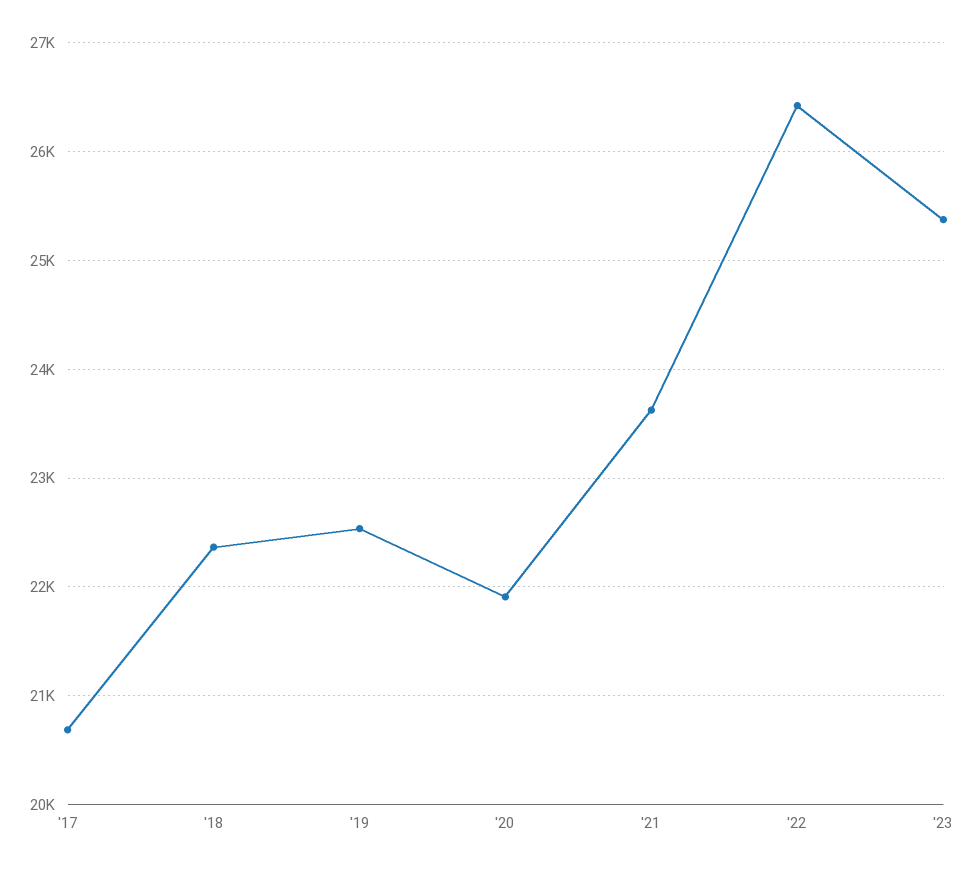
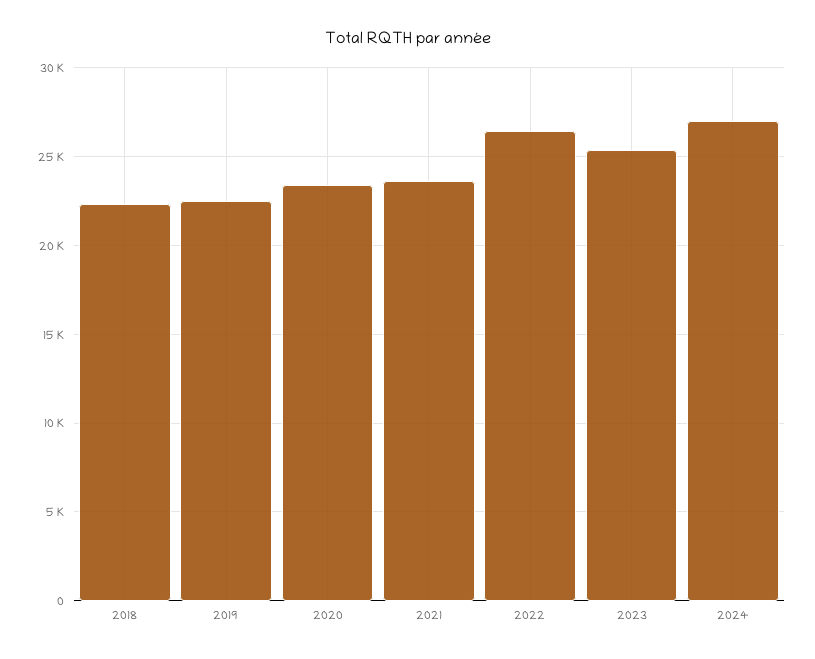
'17: 20700 -> none
'20: 21900 -> 23500
2024: none -> 27000

